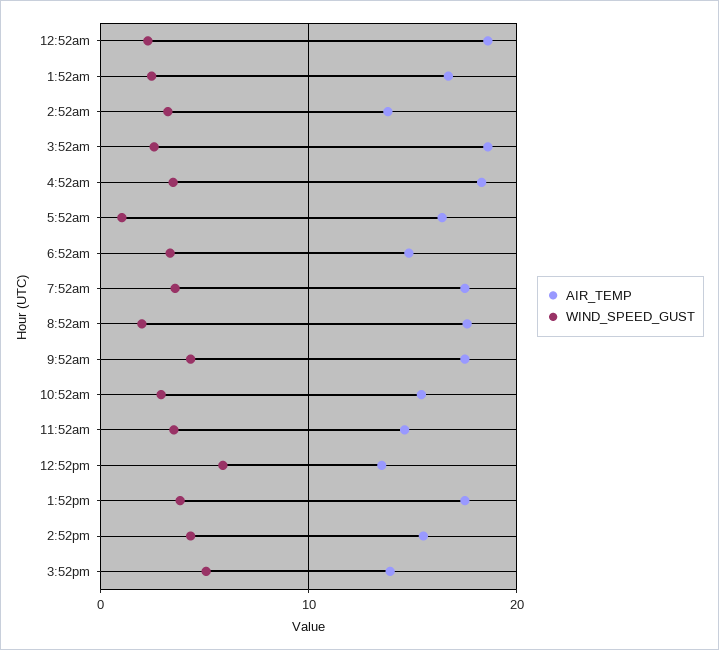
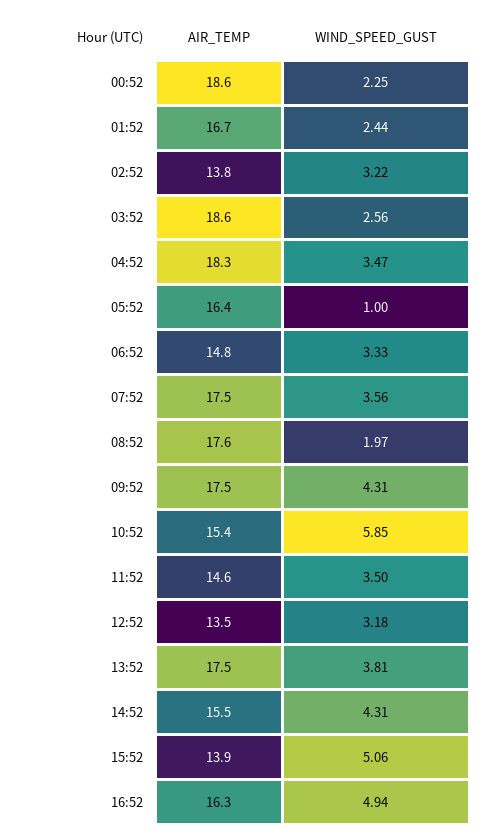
WIND_SPEED_GUST, 10:52am: 3 -> 5.85
WIND_SPEED_GUST, 12:52pm: 6 -> 3.18
AIR_TEMP, 16:52: none -> 16.3
WIND_SPEED_GUST, 16:52: none -> 4.94

